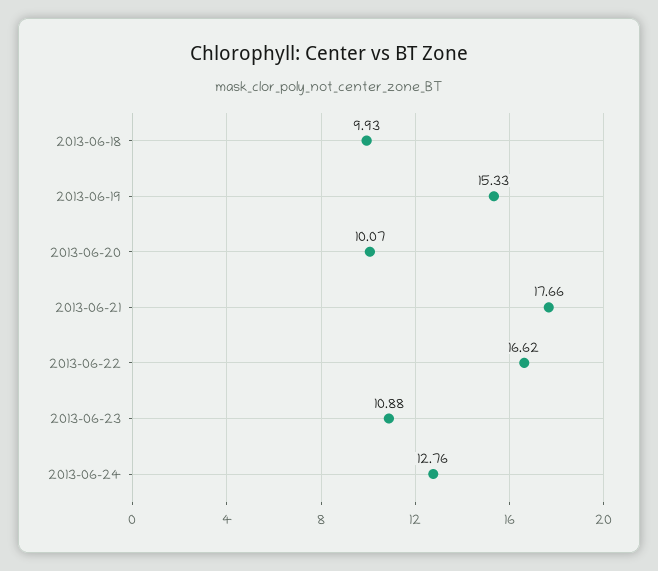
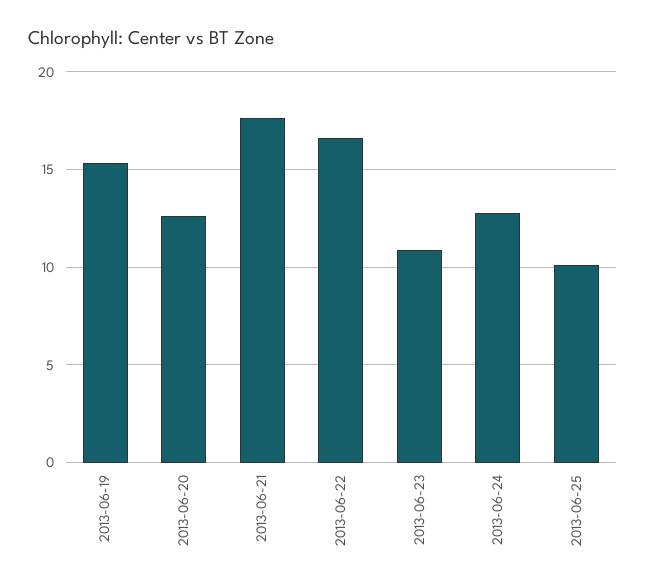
2013-06-18: 9.93 -> none
2013-06-20: 10.07 -> 12.5
2013-06-25: none -> 10

